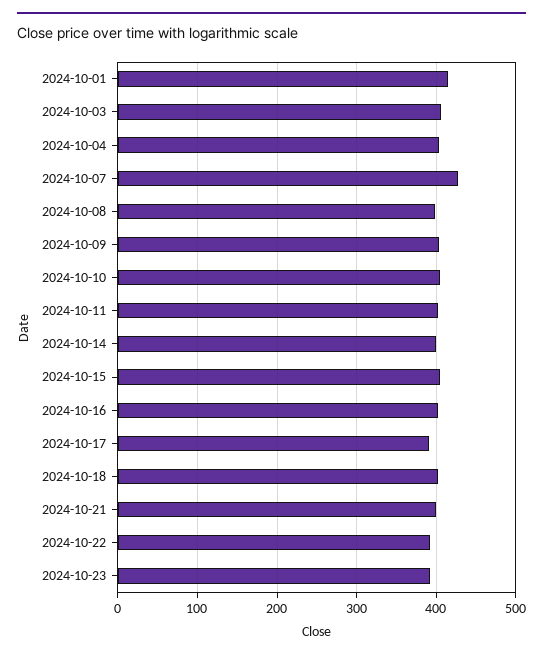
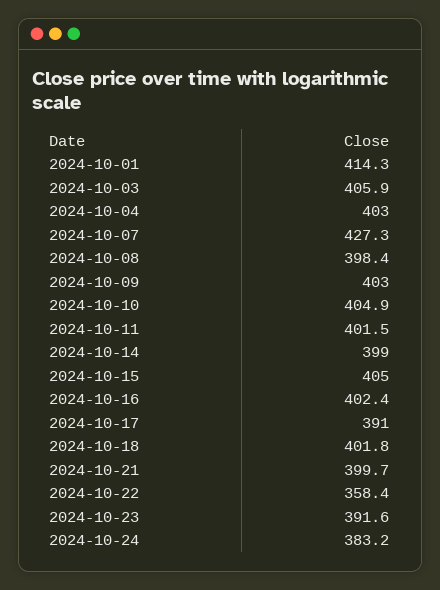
2024-10-22: 390 -> 358.4
2024-10-24: none -> 383.2

